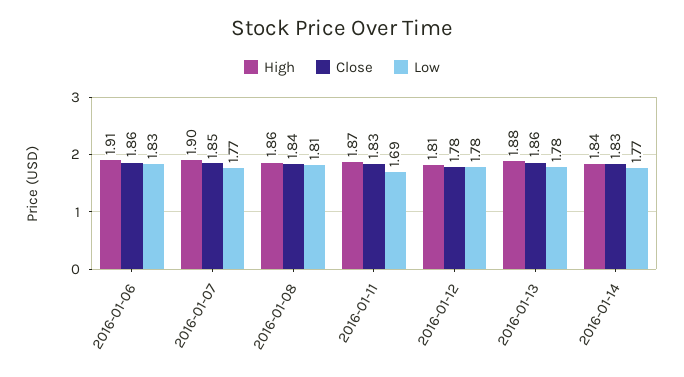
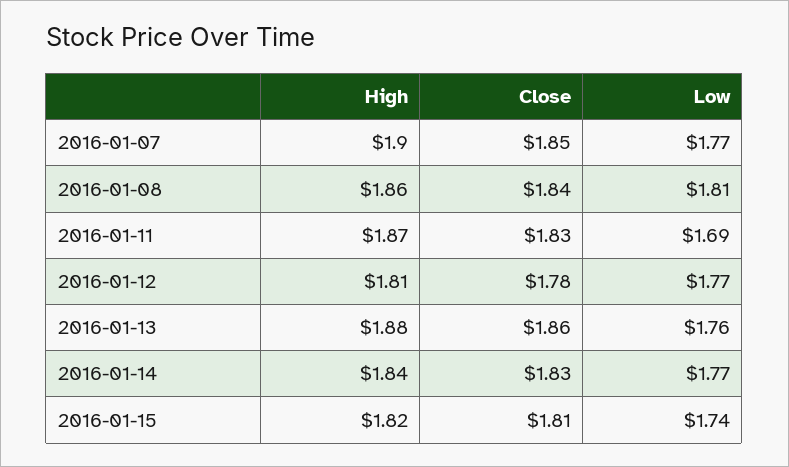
High, 2016-01-06: 1.91 -> none
Close, 2016-01-06: 1.86 -> none
Low, 2016-01-06: 1.83 -> none
Low, 2016-01-12: 1.78 -> 1.77
Low, 2016-01-13: 1.78 -> 1.76
High, 2016-01-15: none -> 1.82
Close, 2016-01-15: none -> 1.81
Low, 2016-01-15: none -> 1.74

